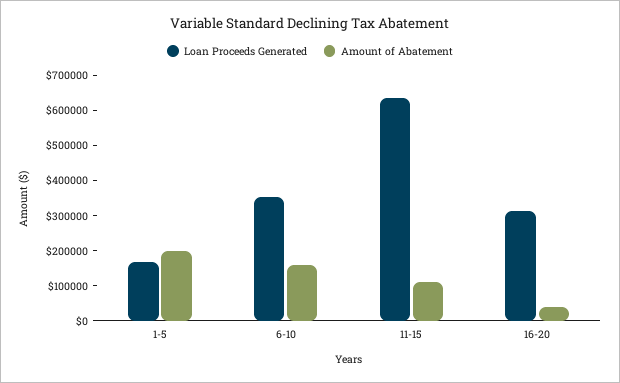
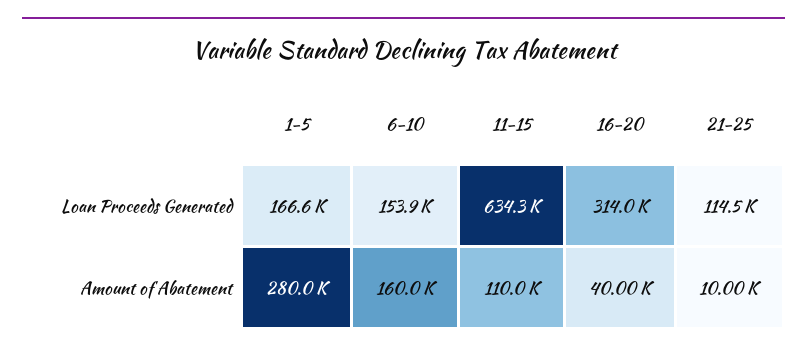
Amount of Abatement, 1-5: 200000 -> 280000
Loan Proceeds Generated, 6-10: 350000 -> 153900
Loan Proceeds Generated, 21-25: none -> 114500
Amount of Abatement, 21-25: none -> 10000

